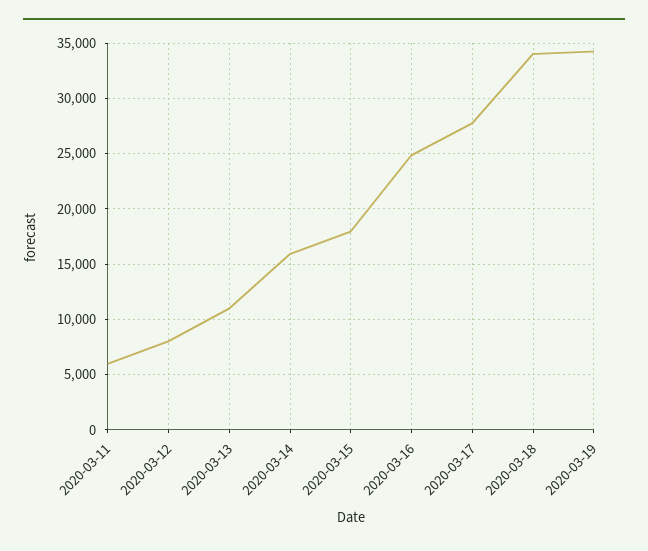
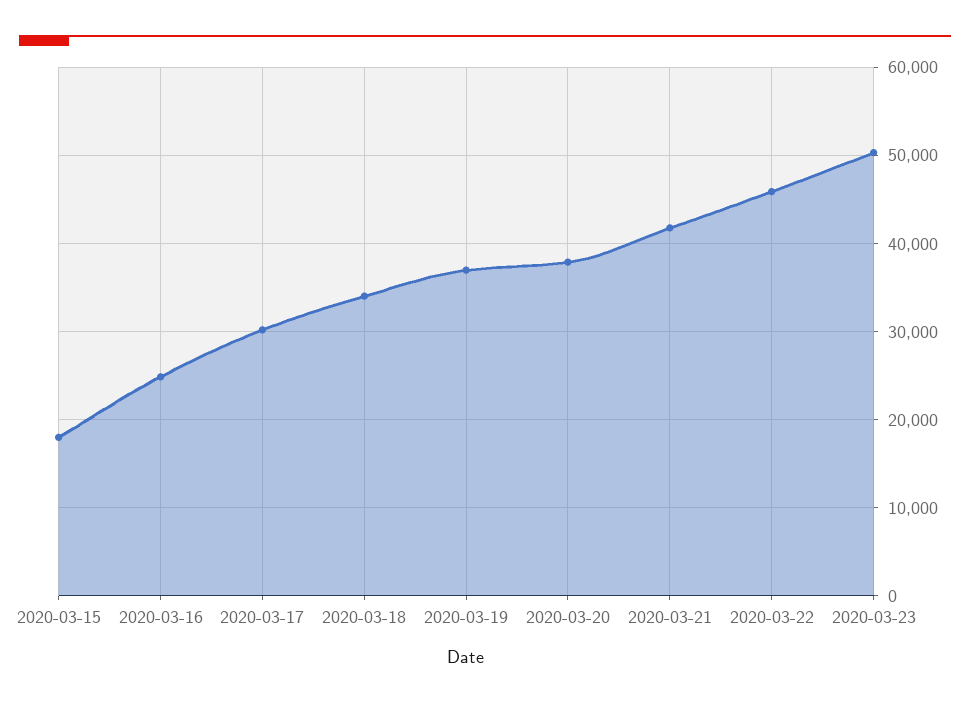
2020-03-11: 6000 -> none
2020-03-12: 8000 -> none
2020-03-13: 11000 -> none
2020-03-14: 16000 -> none
2020-03-17: 28000 -> 30000
2020-03-19: 34000 -> 37000
2020-03-20: none -> 38000
2020-03-21: none -> 42000
2020-03-22: none -> 46000
2020-03-23: none -> 50000

